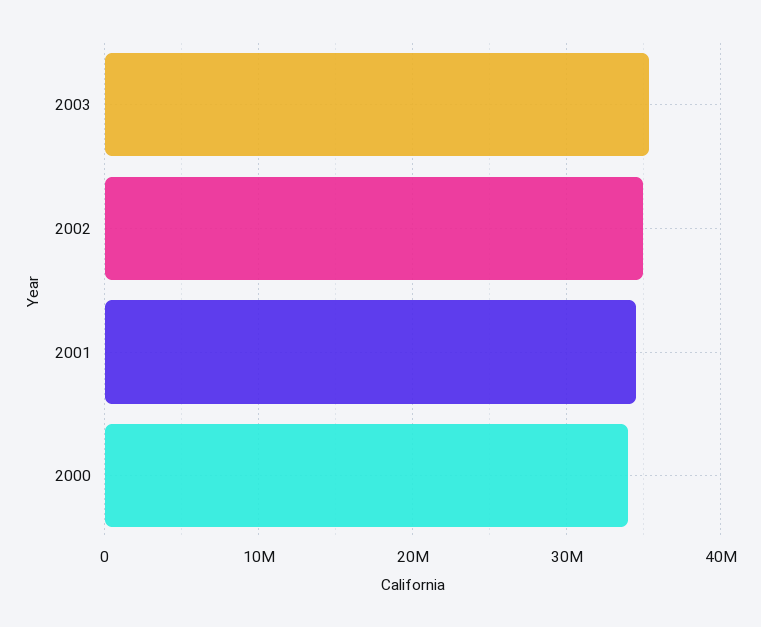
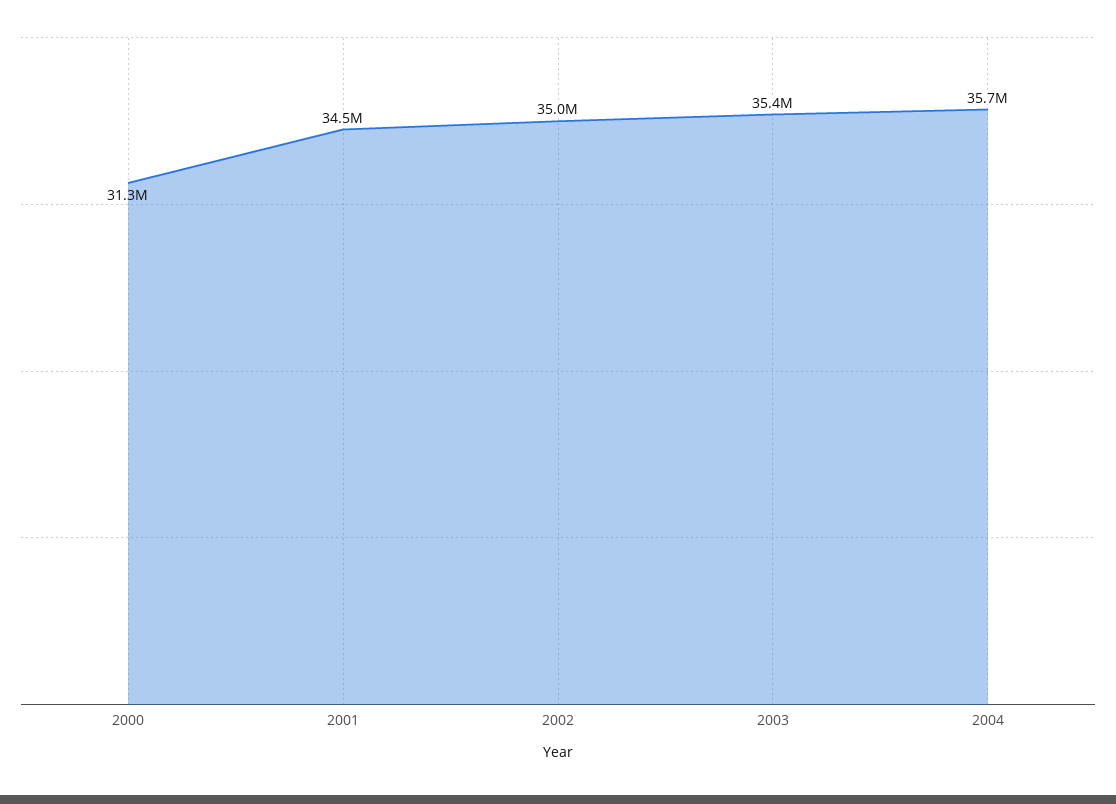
2000: 34000000 -> 31300000
2004: none -> 35700000

